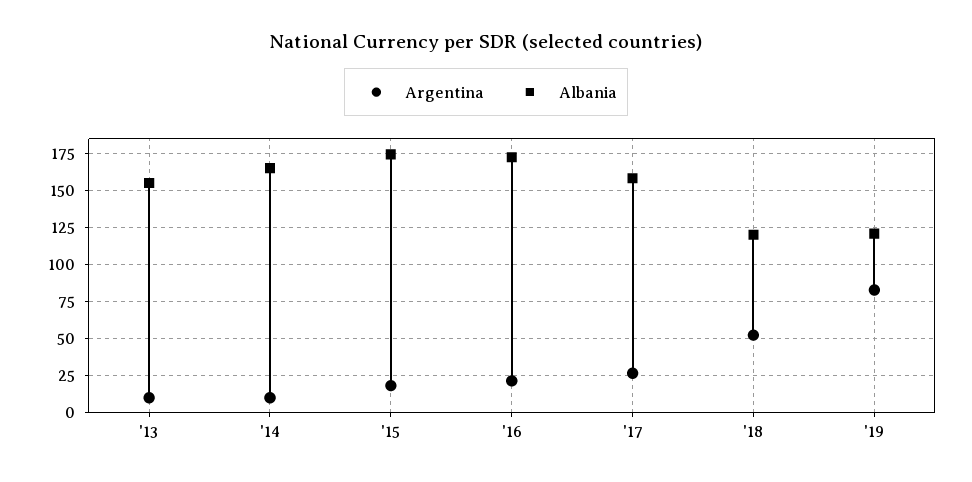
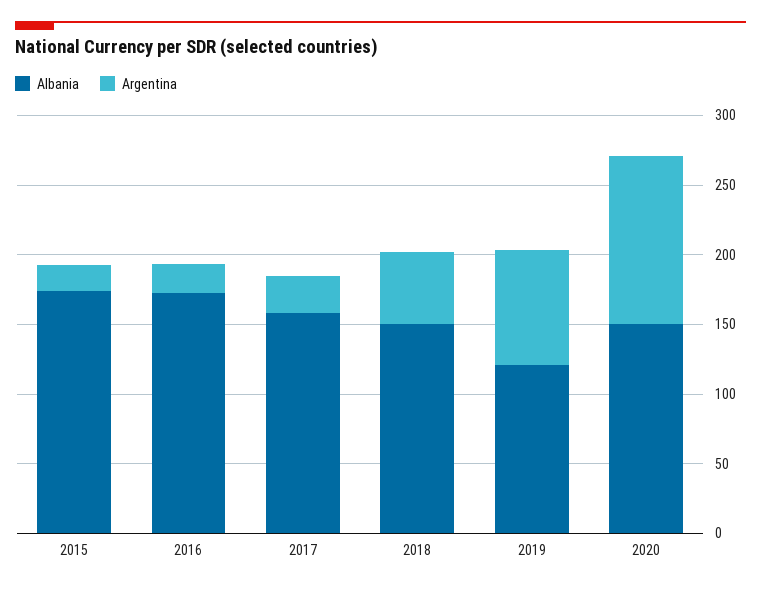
Argentina, '13: 10 -> none
Albania, '13: 155 -> none
Argentina, '14: 10 -> none
Albania, '14: 165 -> none
Albania, '18: 120 -> 150
Albania, 2020: none -> 150
Argentina, 2020: none -> 120

